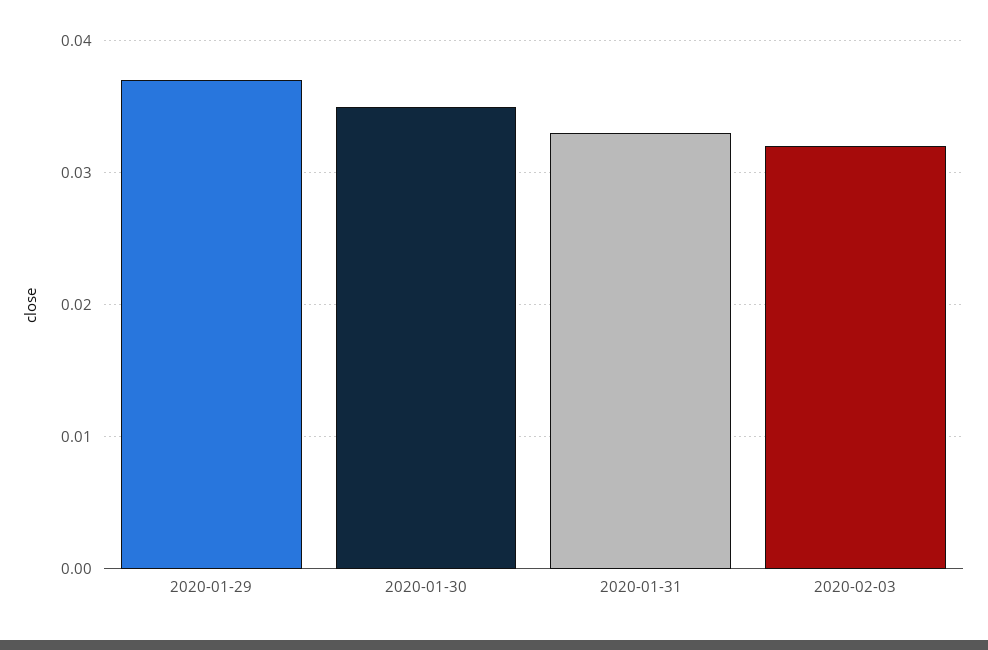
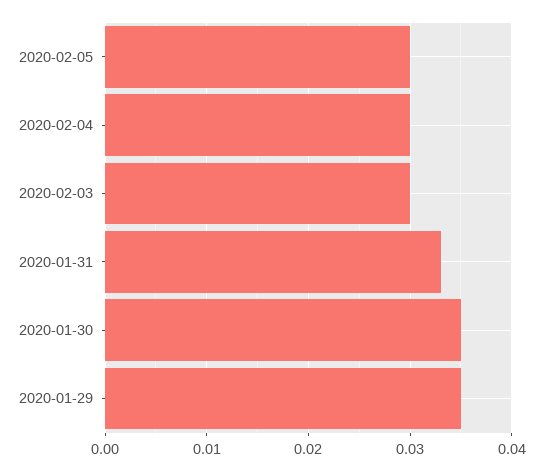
2020-01-29: 0.037 -> 0.035
2020-02-03: 0.032 -> 0.03
2020-02-05: none -> 0.03
2020-02-04: none -> 0.03

